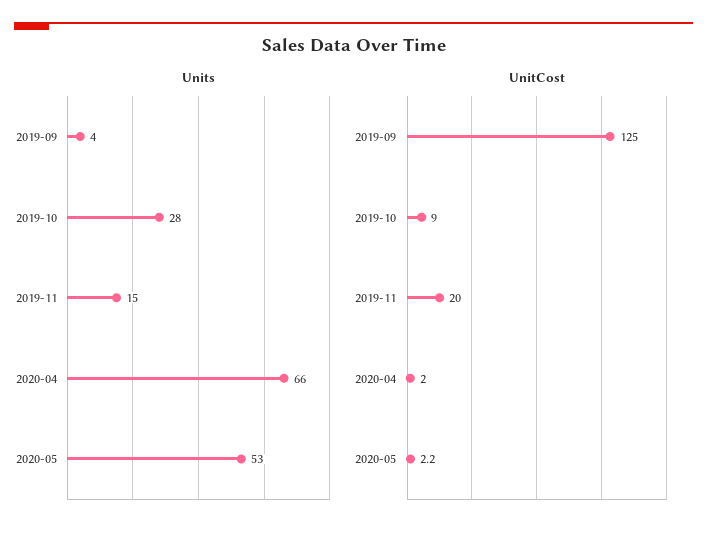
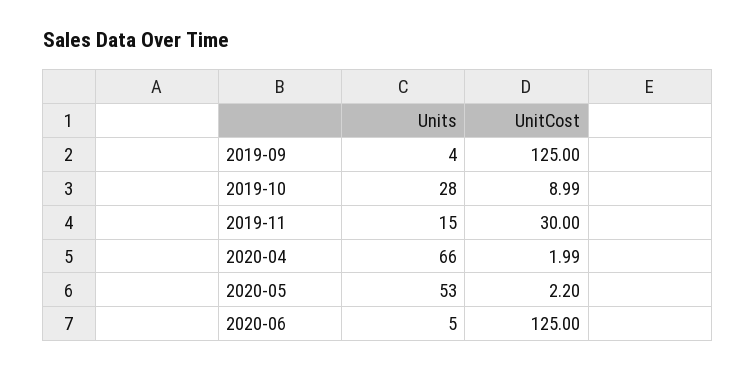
UnitCost, 2019-11: 20 -> 30
Units, 2020-06: none -> 5
UnitCost, 2020-06: none -> 125

